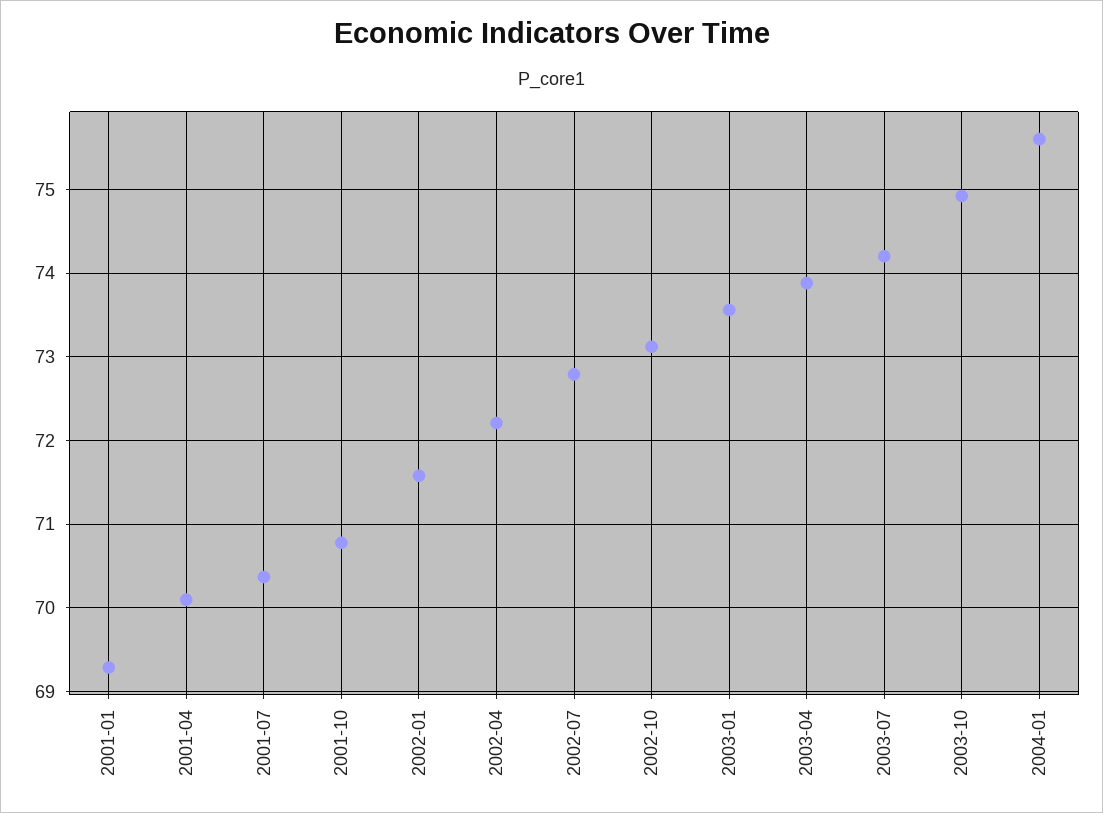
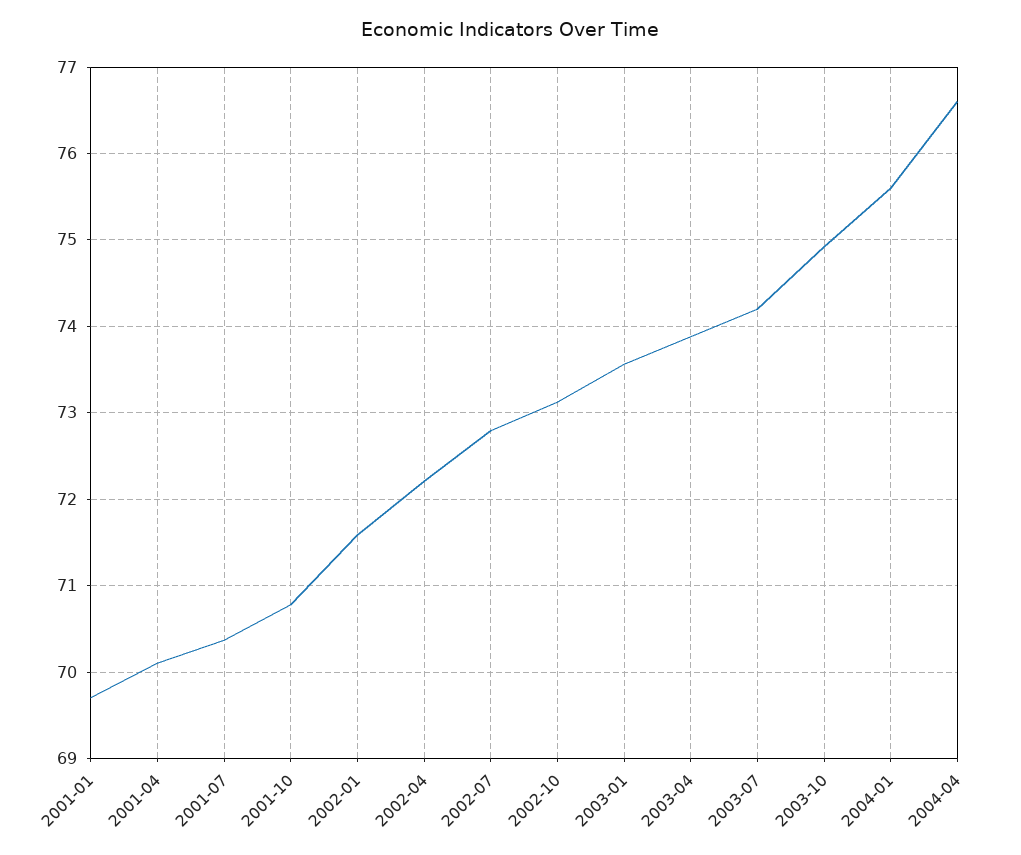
2001-01: 69.3 -> 69.7
2004-04: none -> 76.6

